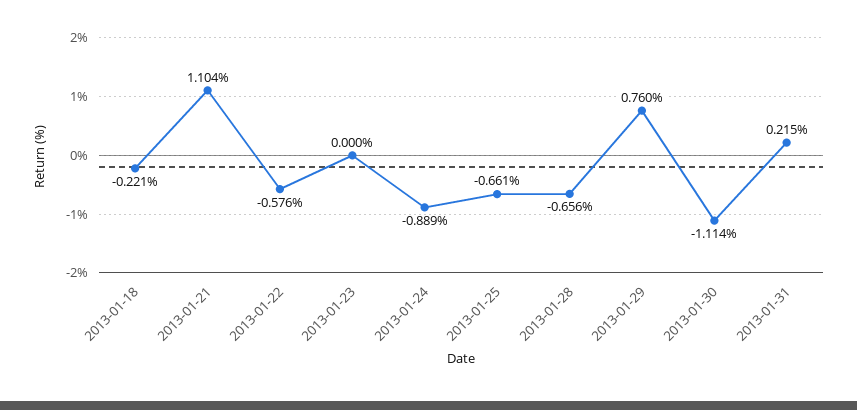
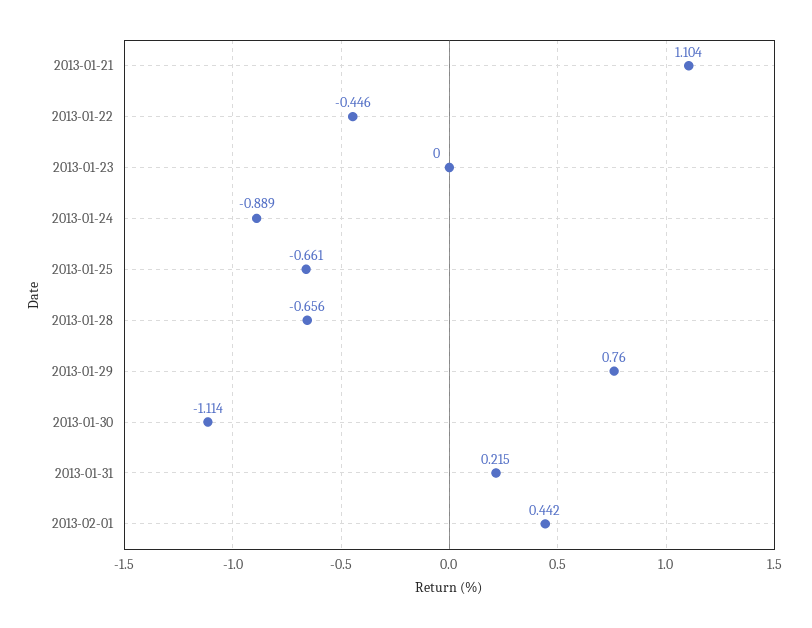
2013-01-18: -0.221 -> none
2013-01-22: -0.576 -> -0.446
2013-02-01: none -> 0.442

